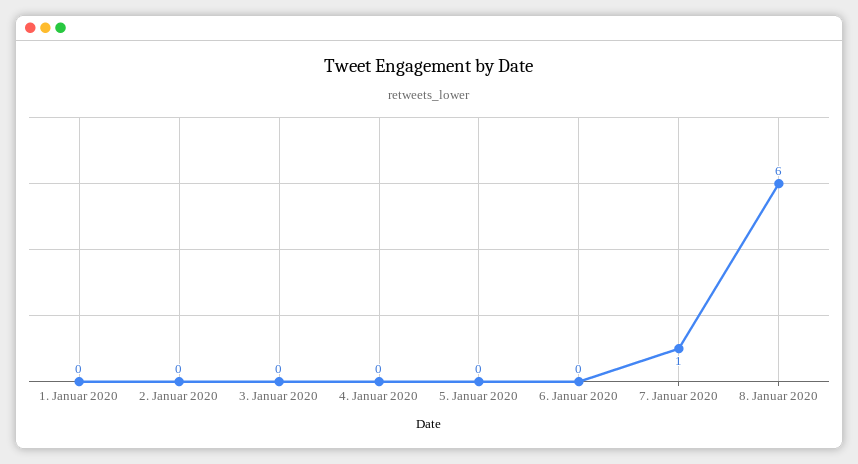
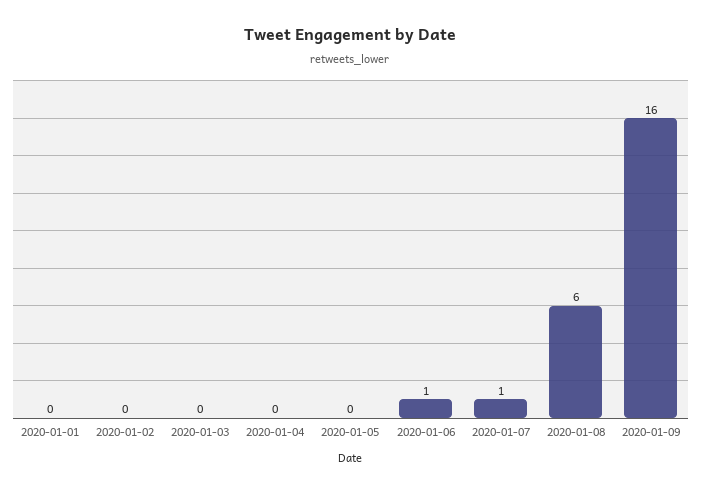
6. Januar 2020: 0 -> 1
2020-01-09: none -> 16

